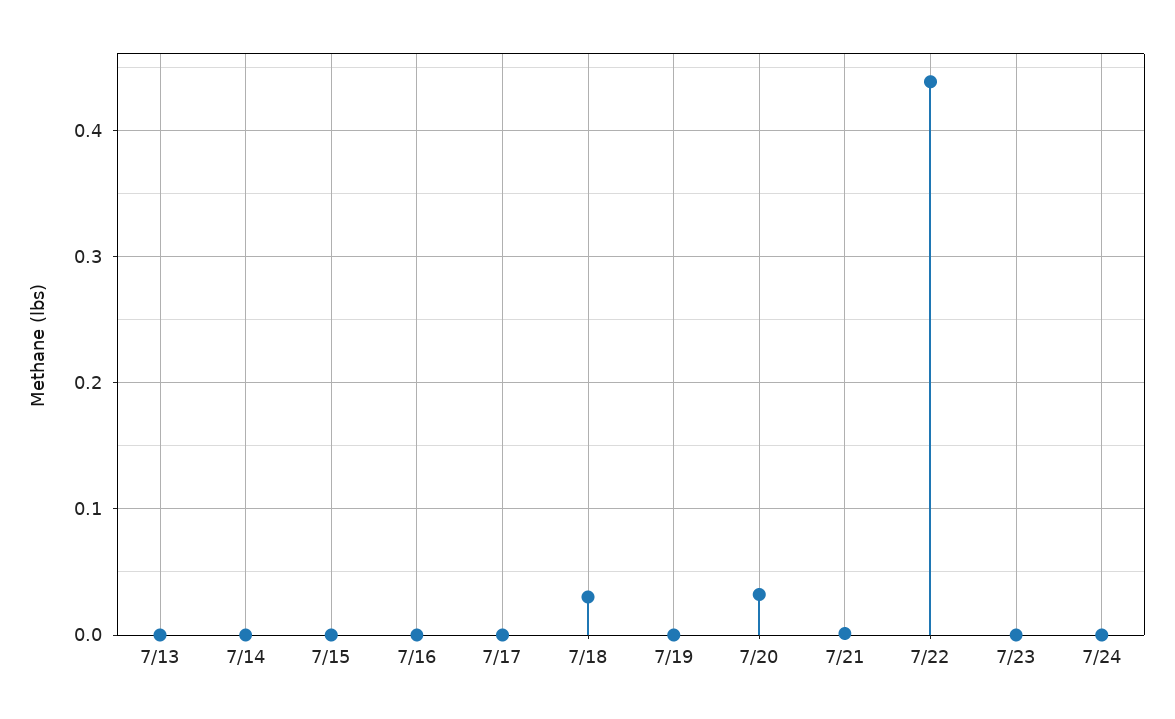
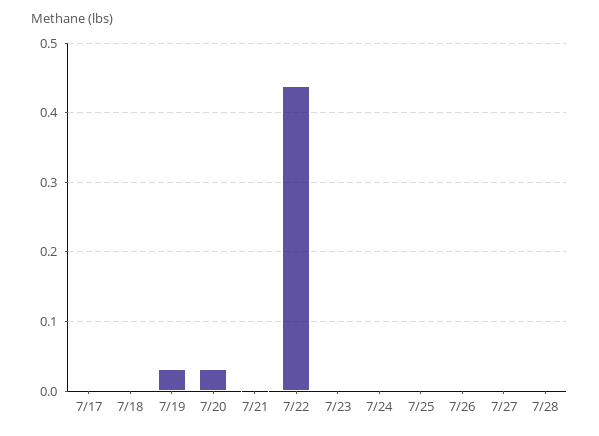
7/13: 0 -> none
7/14: 0 -> none
7/15: 0 -> none
7/16: 0 -> none
7/18: 0.03 -> 0
7/19: 0 -> 0.03
7/25: none -> 0
7/26: none -> 0
7/27: none -> 0
7/28: none -> 0

